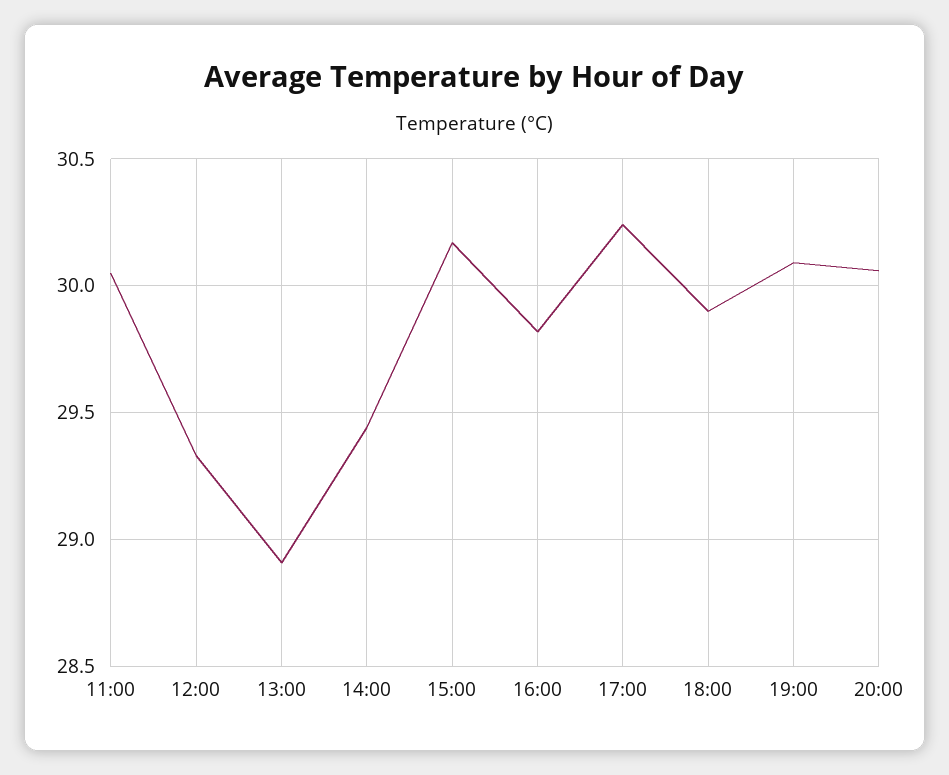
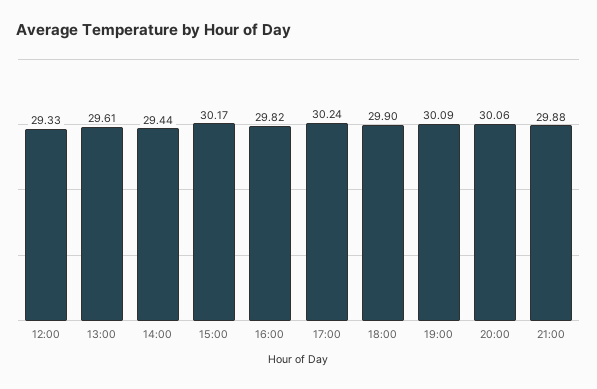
11:00: 30.05 -> none
13:00: 28.9 -> 29.61
21:00: none -> 29.88

